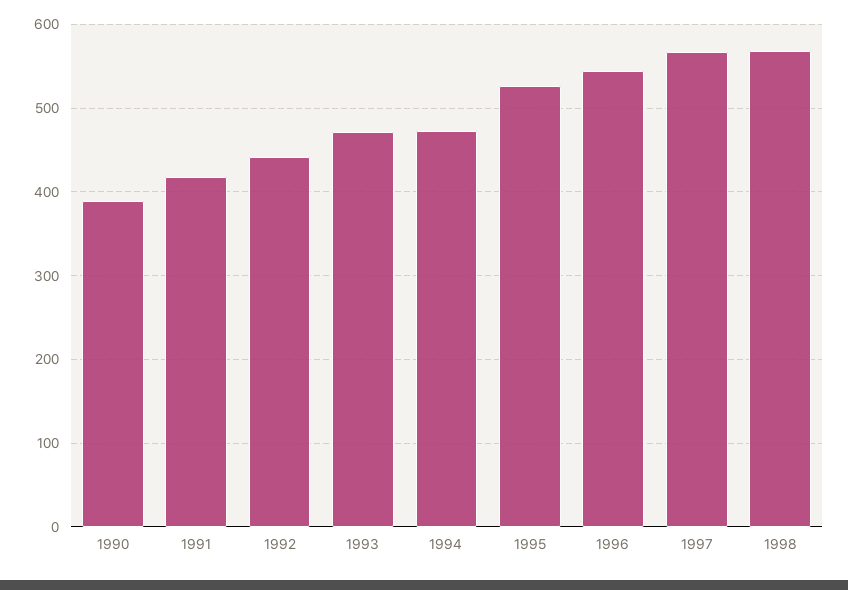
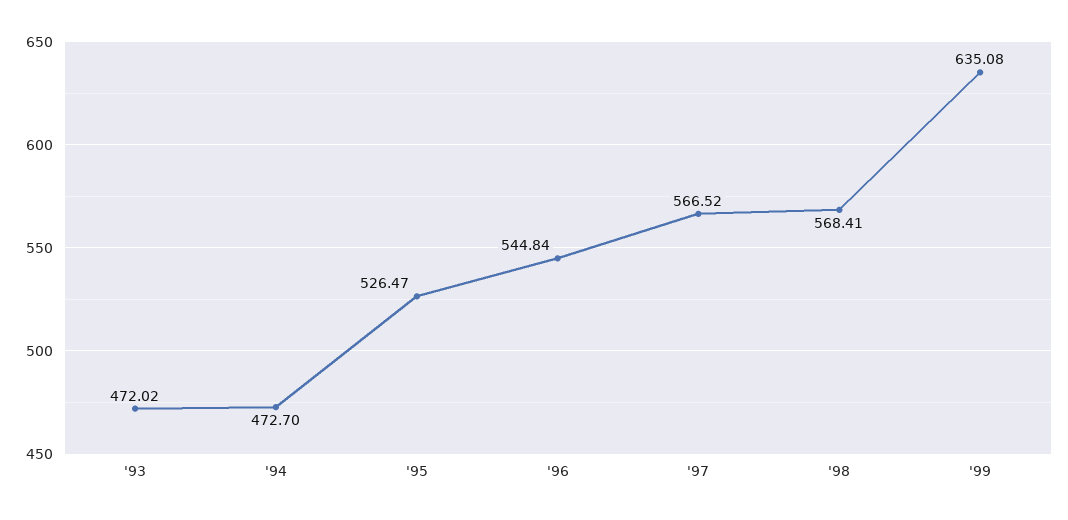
1990: 390 -> none
1991: 420 -> none
1992: 440 -> none
'99: none -> 635.08

